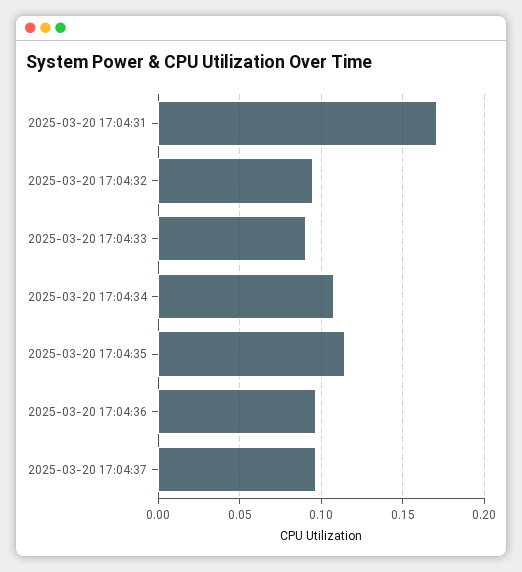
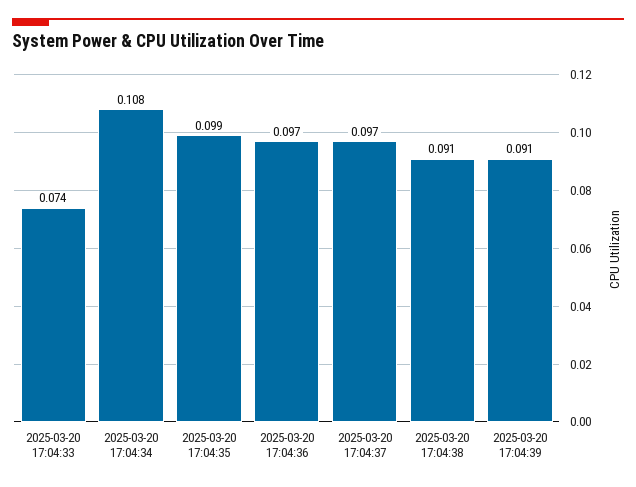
2025-03-20 17:04:31: 0.17 -> none
2025-03-20 17:04:32: 0.095 -> none
2025-03-20 17:04:33: 0.09 -> 0.074
2025-03-20 17:04:35: 0.115 -> 0.099
2025-03-20 17:04:38: none -> 0.091
2025-03-20 17:04:39: none -> 0.091

